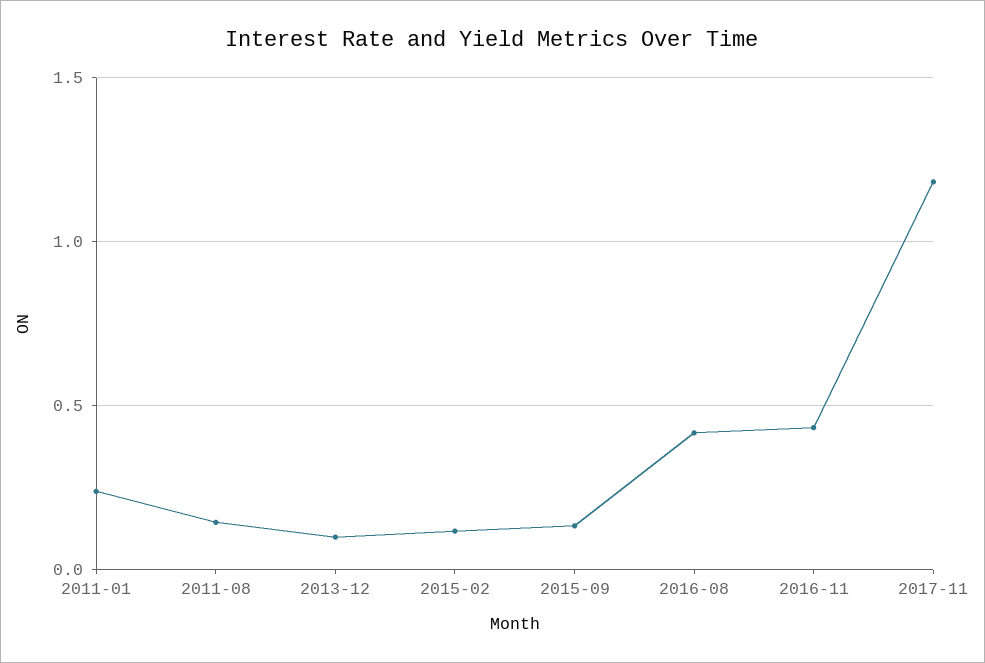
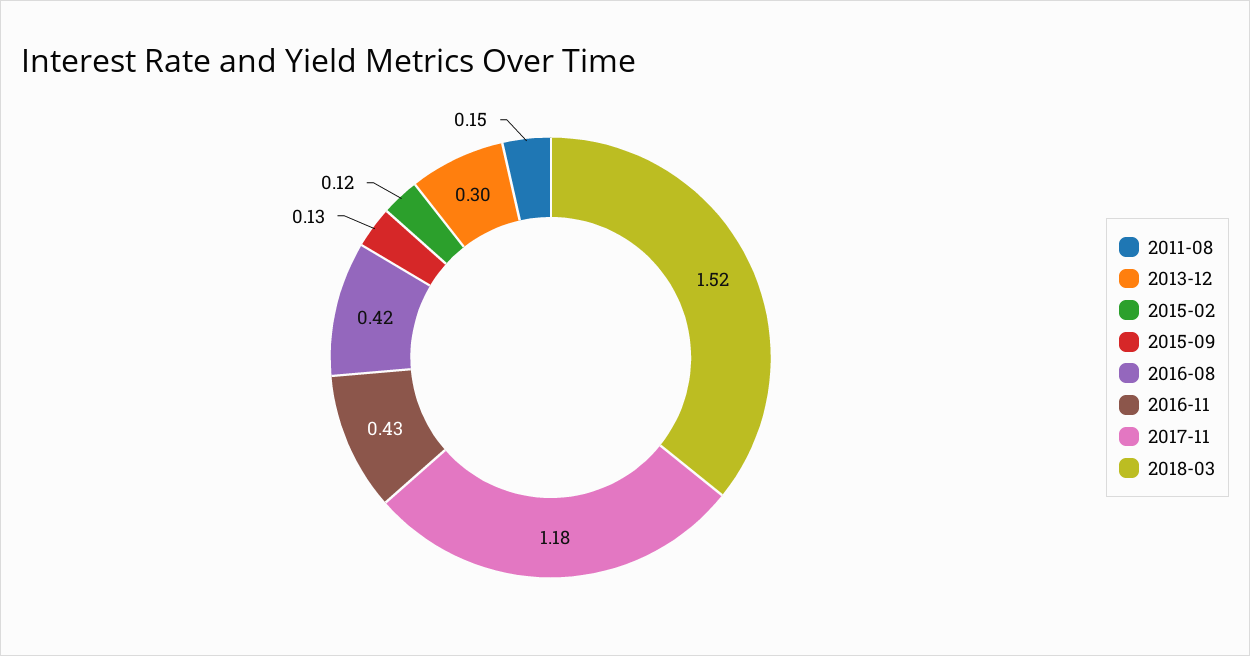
2011-01: 0.25 -> none
2013-12: 0.1 -> 0.3
2018-03: none -> 1.52

